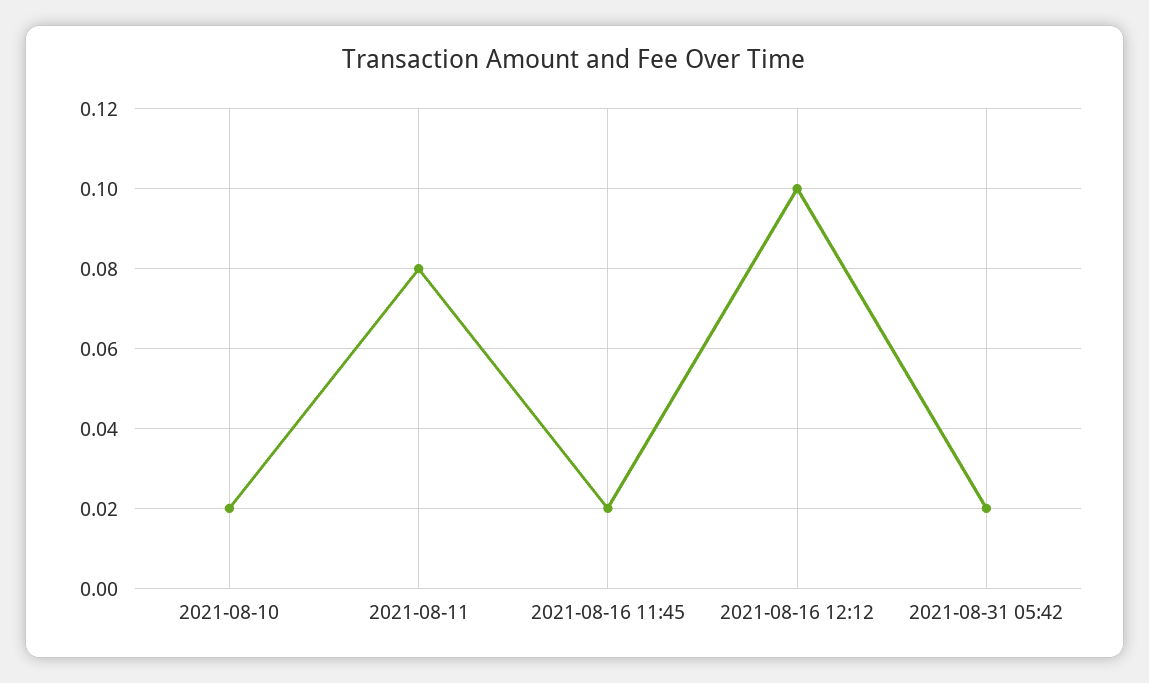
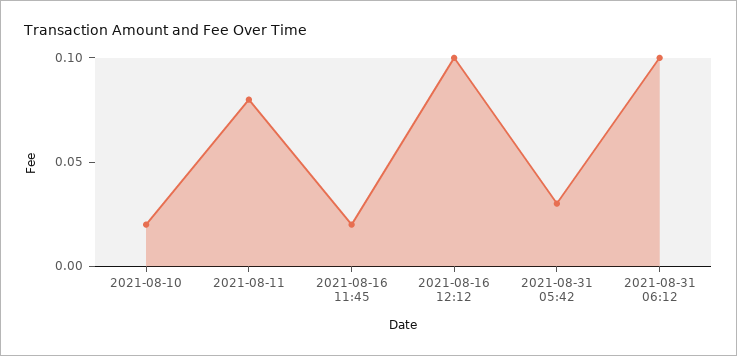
2021-08-31 05:42: 0.02 -> 0.03
2021-08-31 06:12: none -> 0.1

